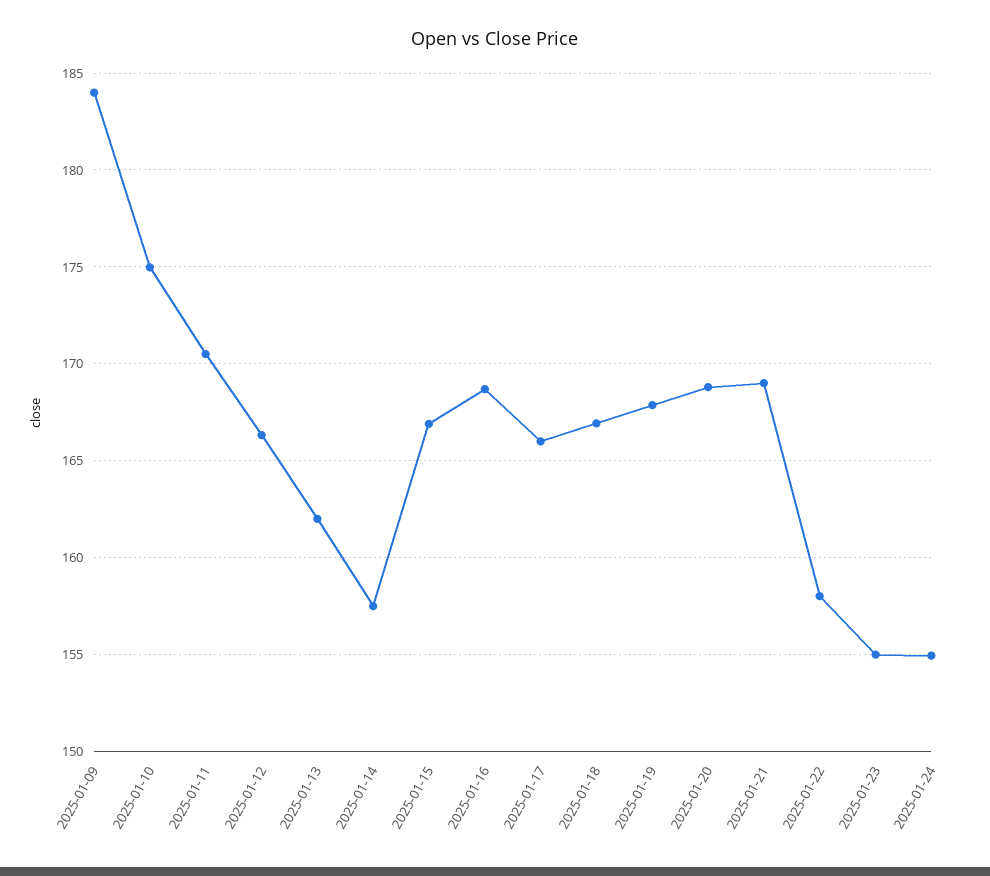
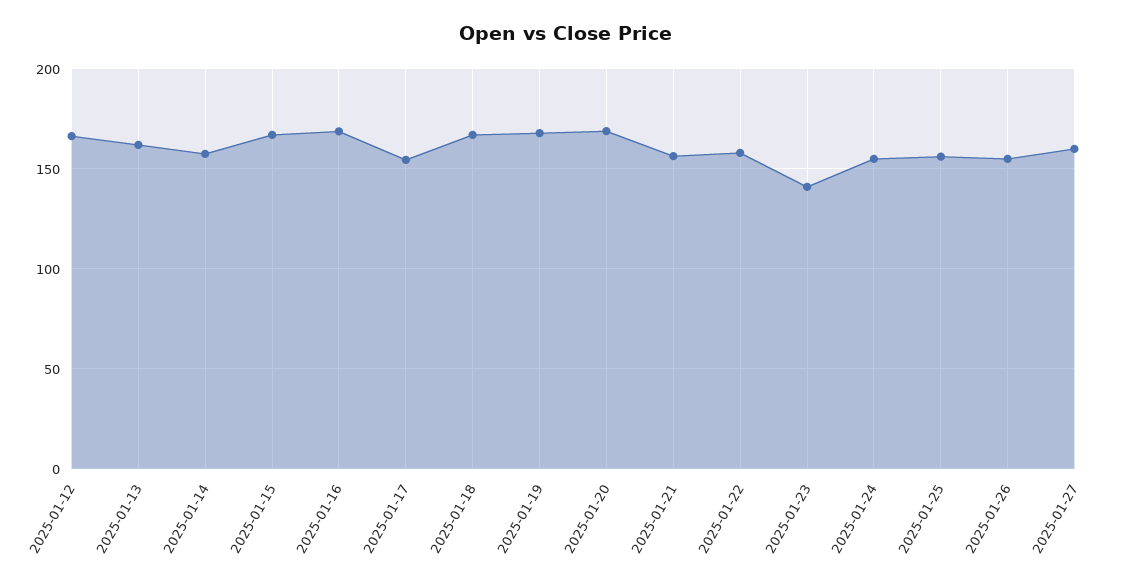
2025-01-09: 184 -> none
2025-01-10: 175 -> none
2025-01-11: 170.5 -> none
2025-01-17: 166 -> 155
2025-01-21: 169 -> 155
2025-01-23: 155 -> 140
2025-01-25: none -> 155
2025-01-26: none -> 155
2025-01-27: none -> 160

